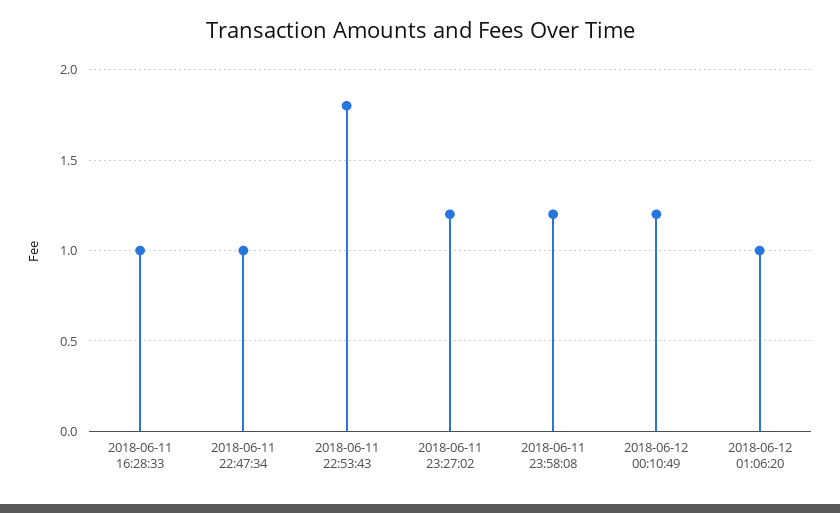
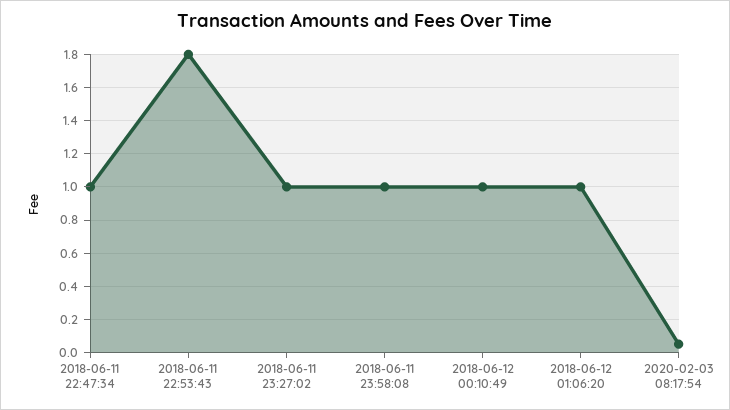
2018-06-11 16:28:33: 1 -> none
2018-06-11 23:27:02: 1.2 -> 1
2018-06-11 23:58:08: 1.2 -> 1
2018-06-12 00:10:49: 1.2 -> 1
2020-02-03 08:17:54: none -> 0.05

